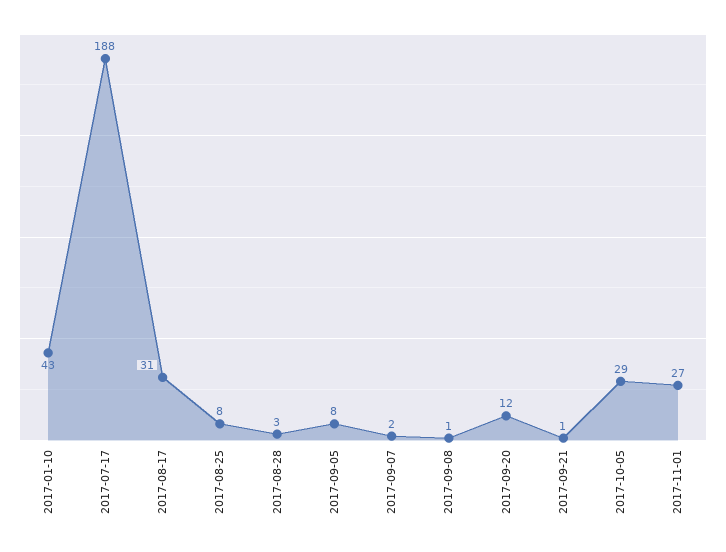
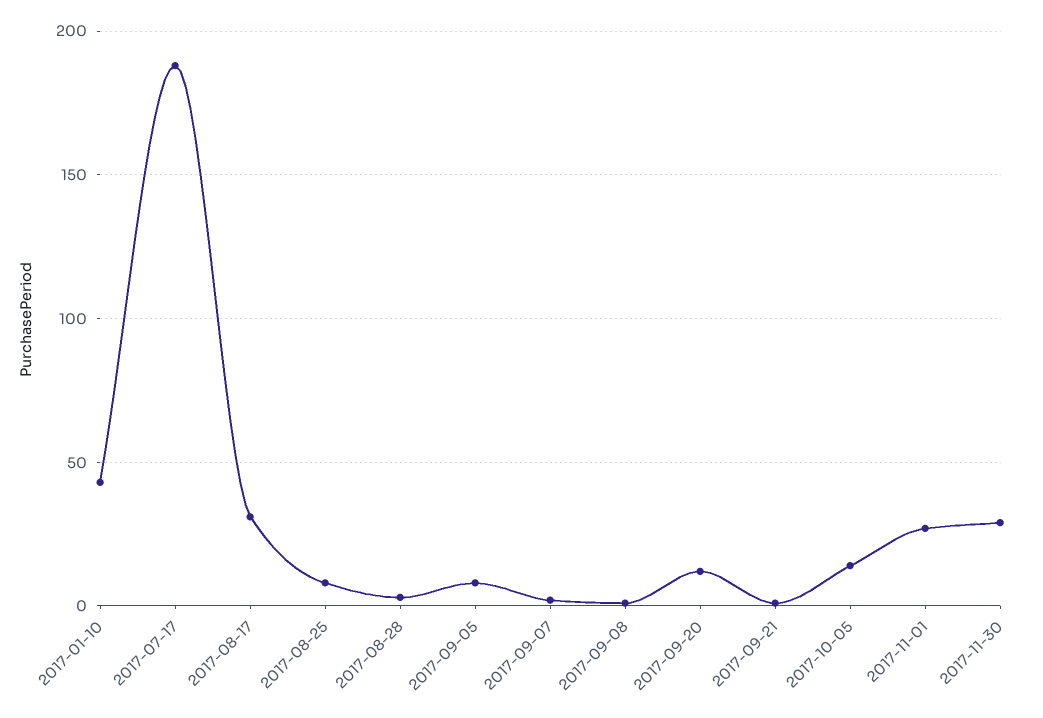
2017-10-05: 29 -> 15
2017-11-30: none -> 30

